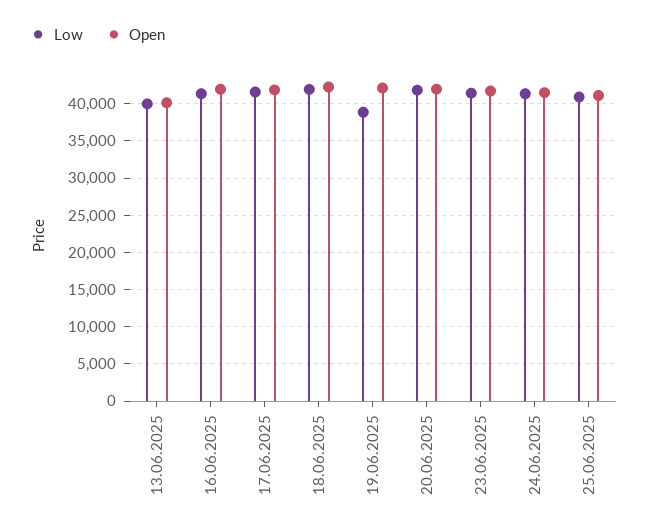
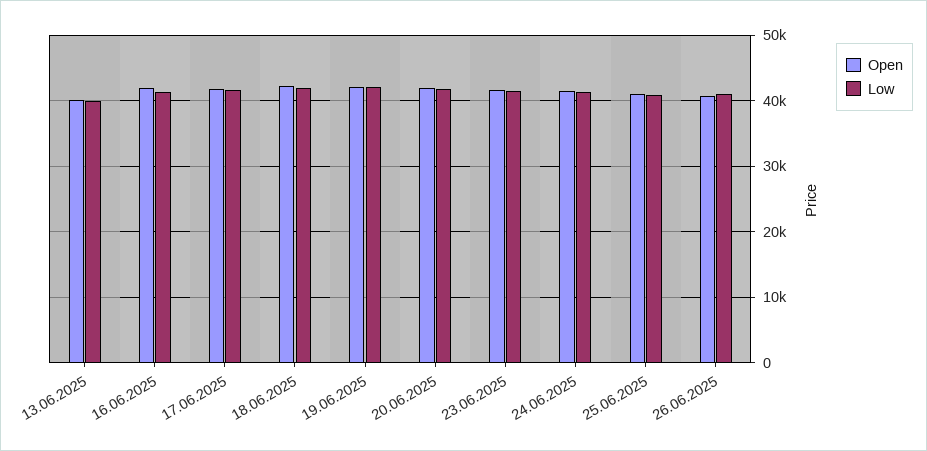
Low, 19.06.2025: 39000 -> 42000
Open, 26.06.2025: none -> 41000
Low, 26.06.2025: none -> 41000

